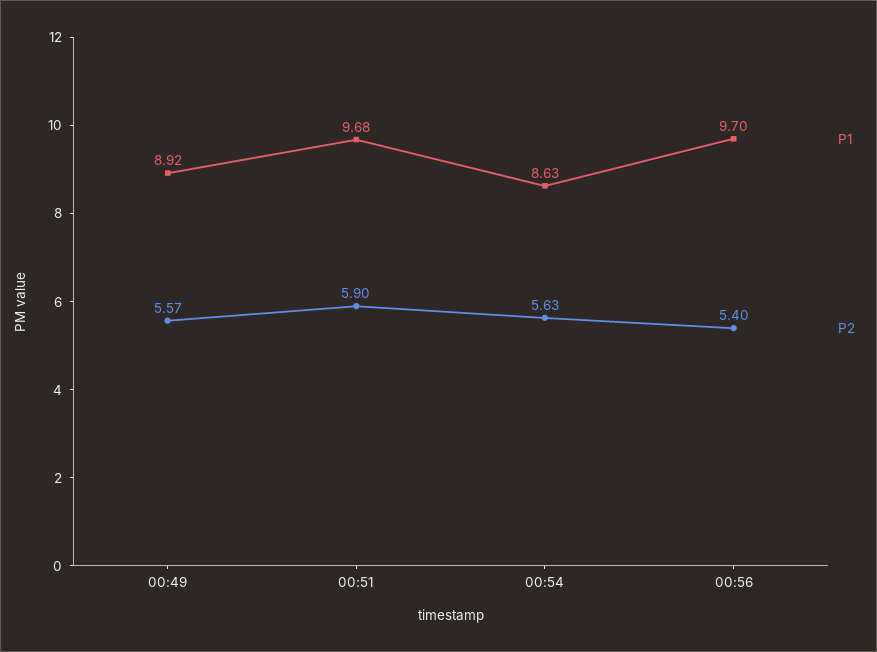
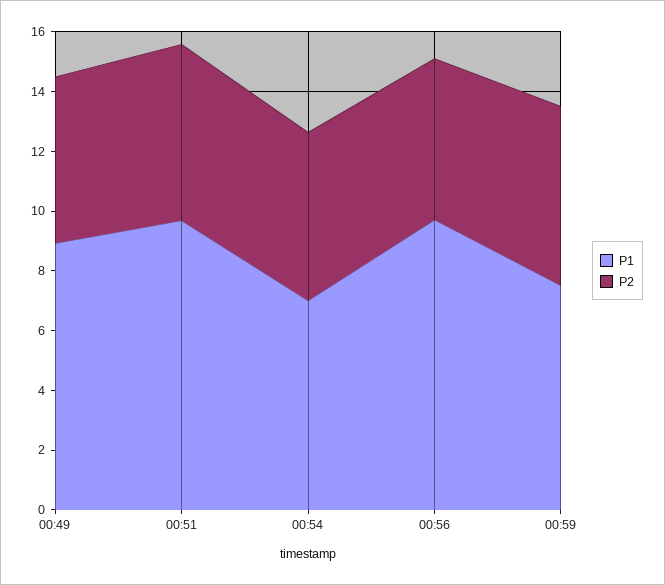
P1, 00:54: 8.63 -> 7
P1, 00:59: none -> 7.5
P2, 00:59: none -> 6

